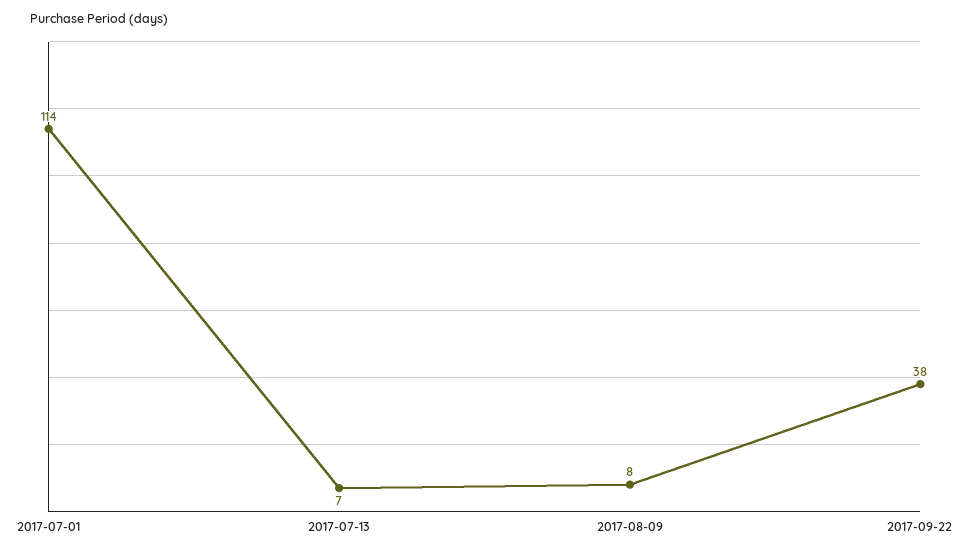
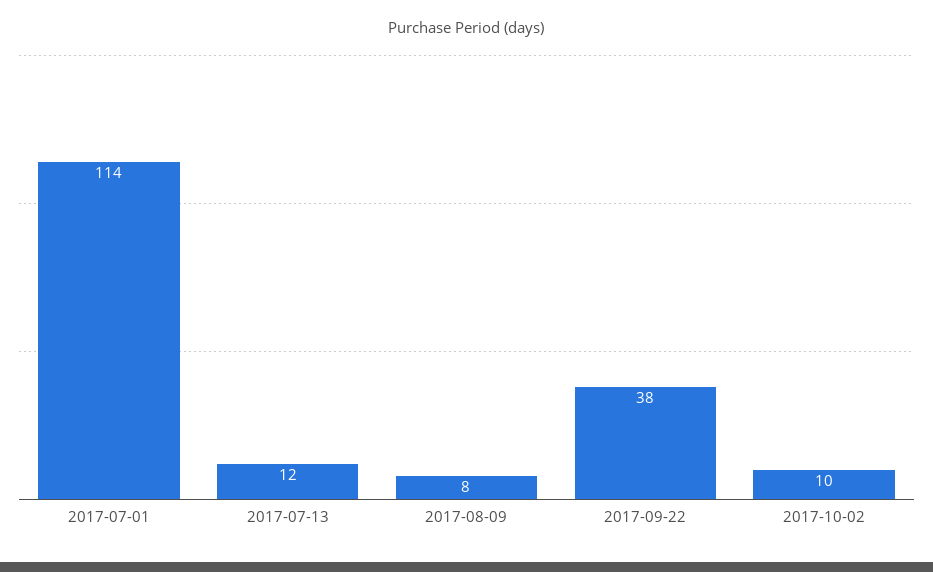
2017-07-13: 7 -> 12
2017-10-02: none -> 10

